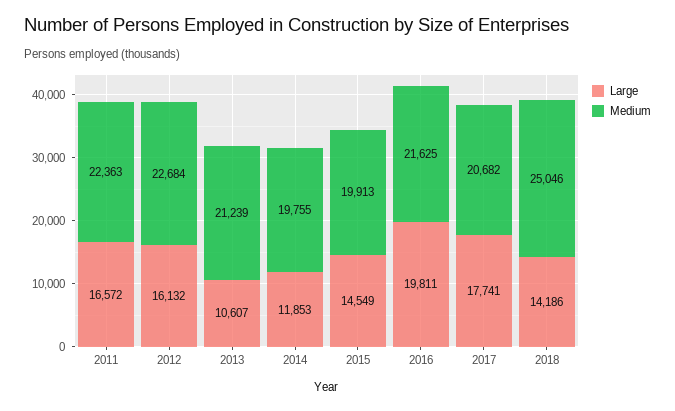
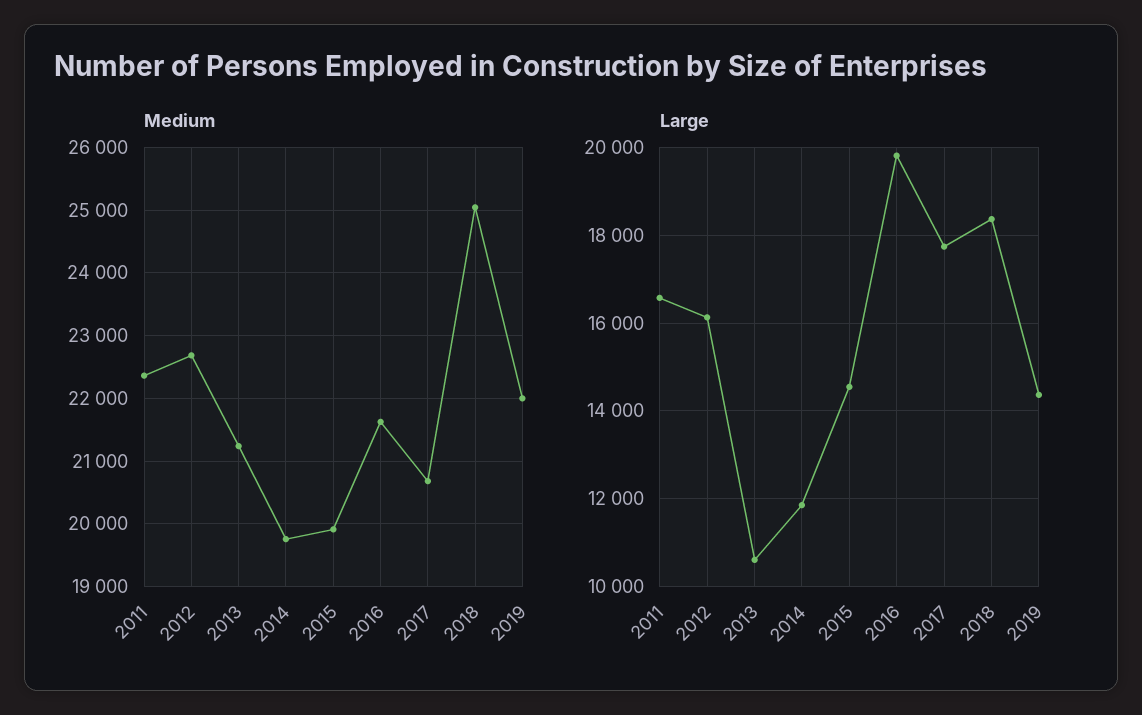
Large, 2018: 14186 -> 18400
Medium, 2019: none -> 22000
Large, 2019: none -> 14400

